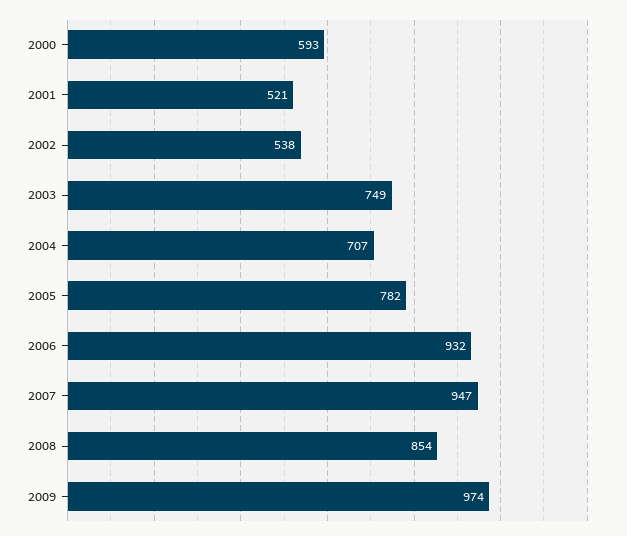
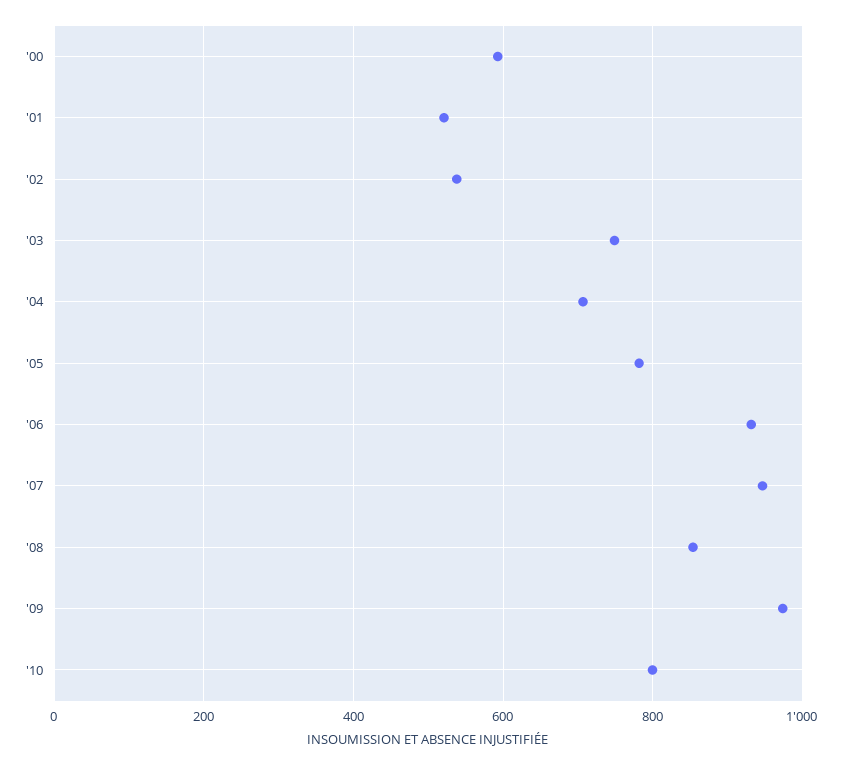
'10: none -> 800

